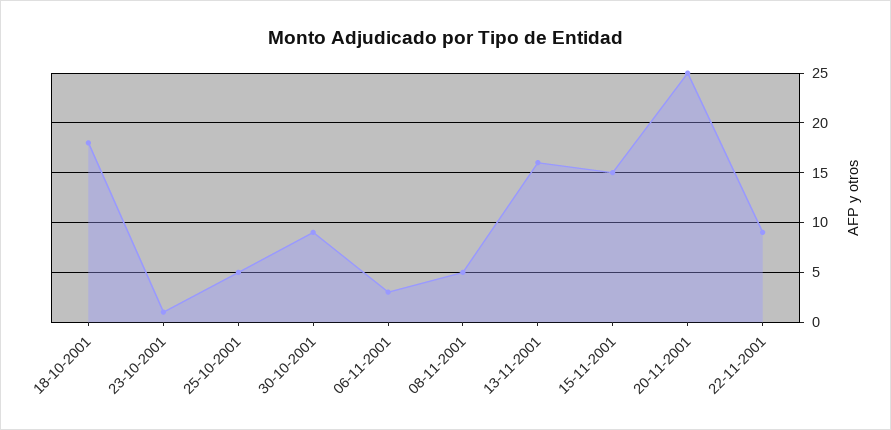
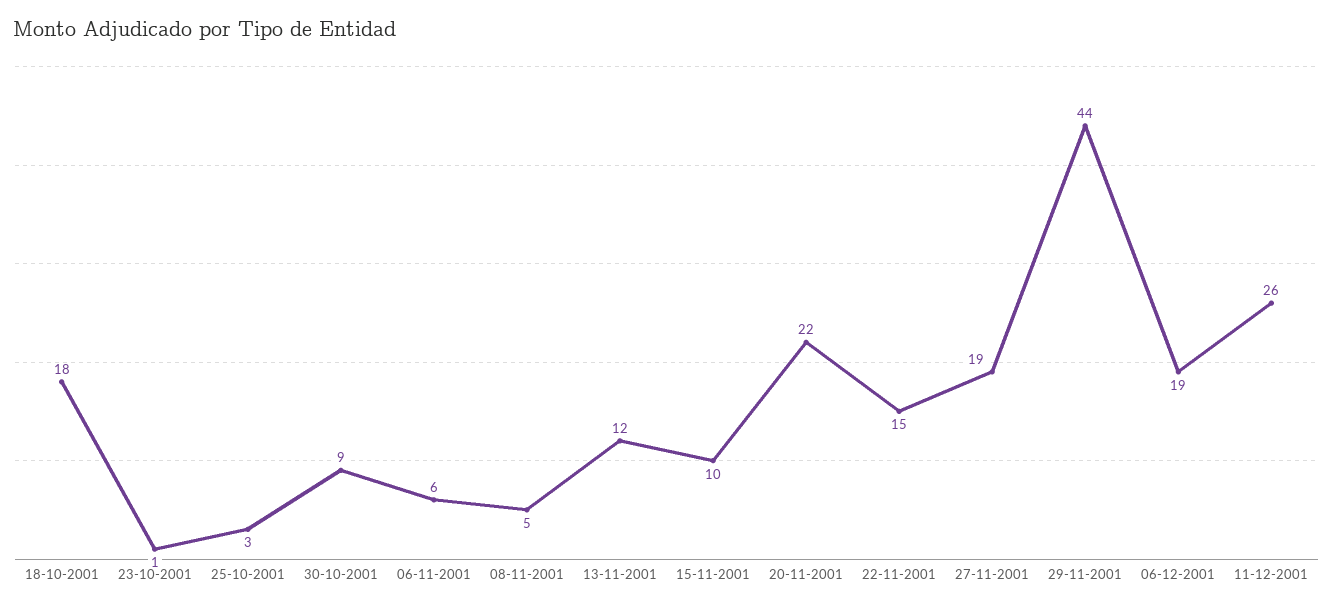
25-10-2001: 5 -> 3
06-11-2001: 3 -> 6
13-11-2001: 16 -> 12
15-11-2001: 15 -> 10
20-11-2001: 25 -> 22
22-11-2001: 9 -> 15
27-11-2001: none -> 19
29-11-2001: none -> 44
06-12-2001: none -> 19
11-12-2001: none -> 26

